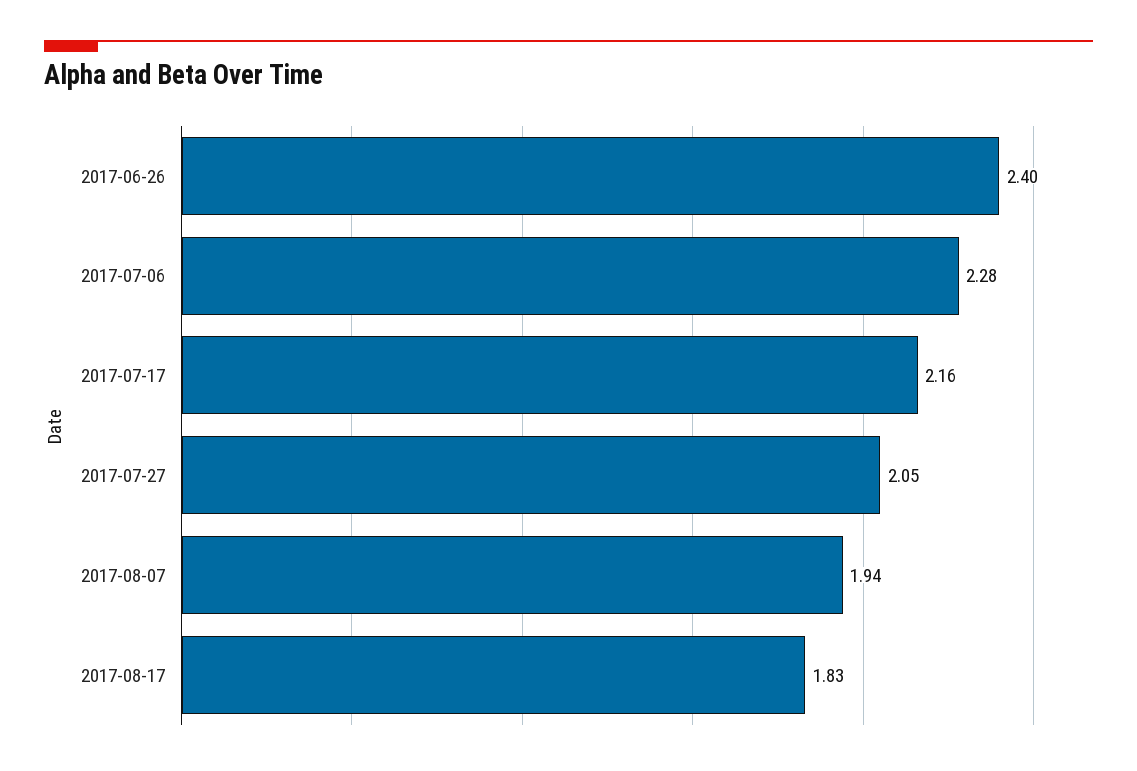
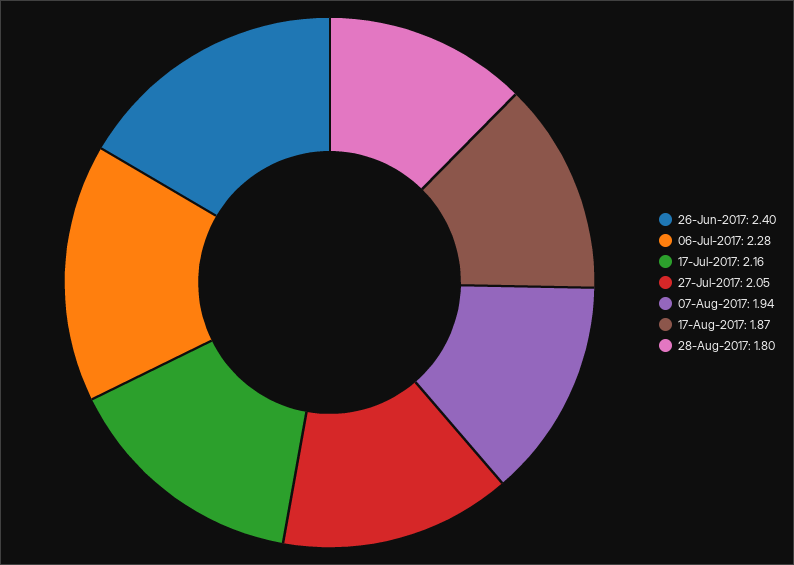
2017-08-17: 1.83 -> 1.87
28-Aug-2017: none -> 1.8

